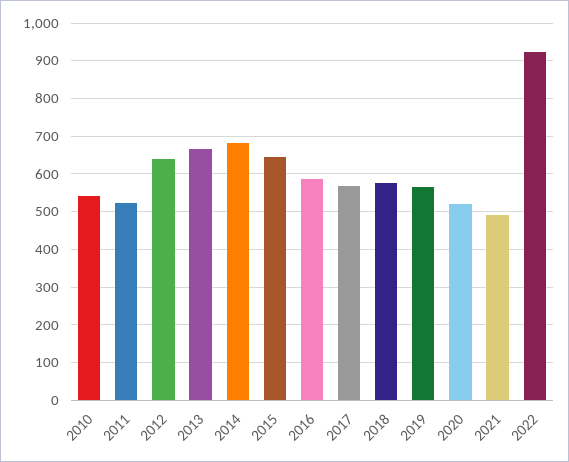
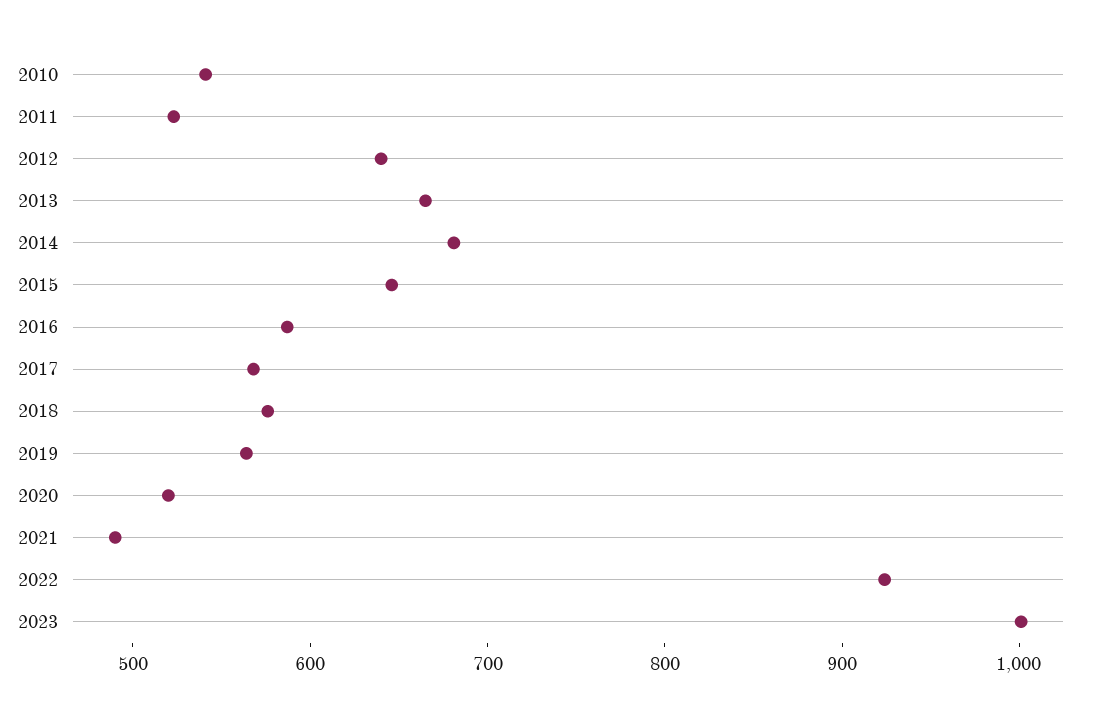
2023: none -> 1000

